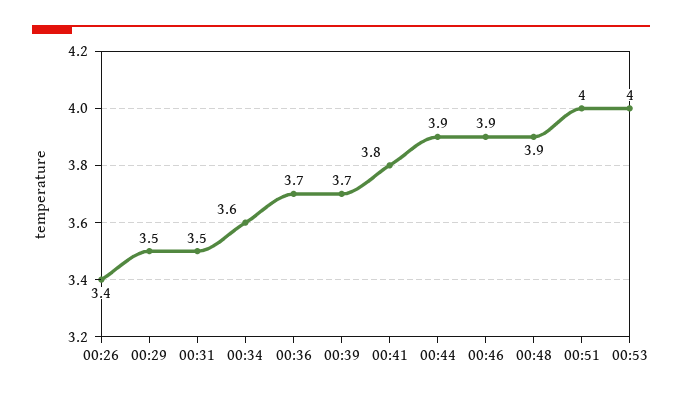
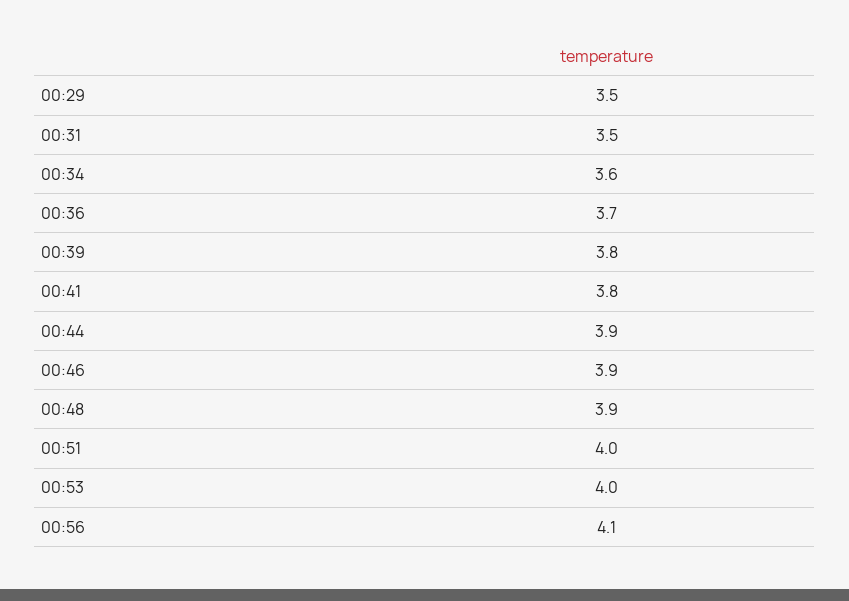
00:26: 3.4 -> none
00:39: 3.7 -> 3.8
00:56: none -> 4.1

